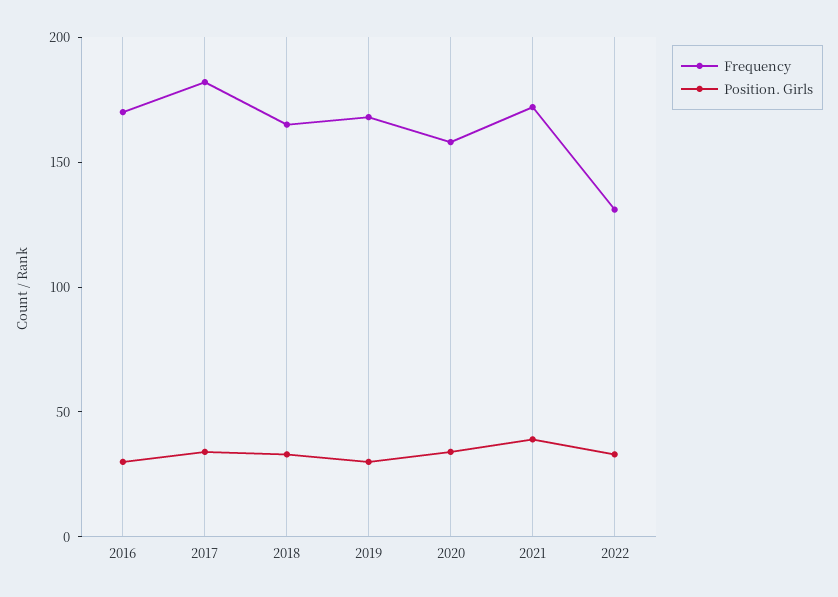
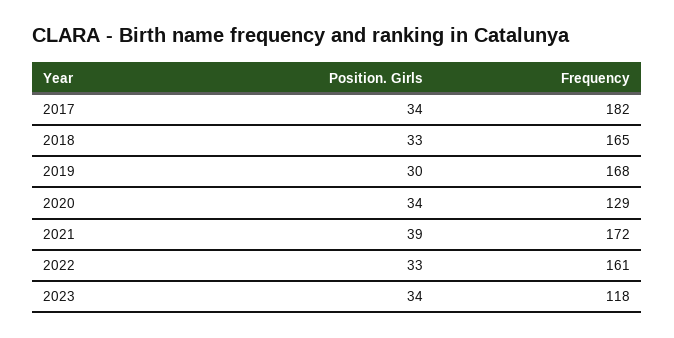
Frequency, 2016: 170 -> none
Position. Girls, 2016: 30 -> none
Frequency, 2020: 160 -> 129
Frequency, 2022: 130 -> 161
Position. Girls, 2023: none -> 34
Frequency, 2023: none -> 118

